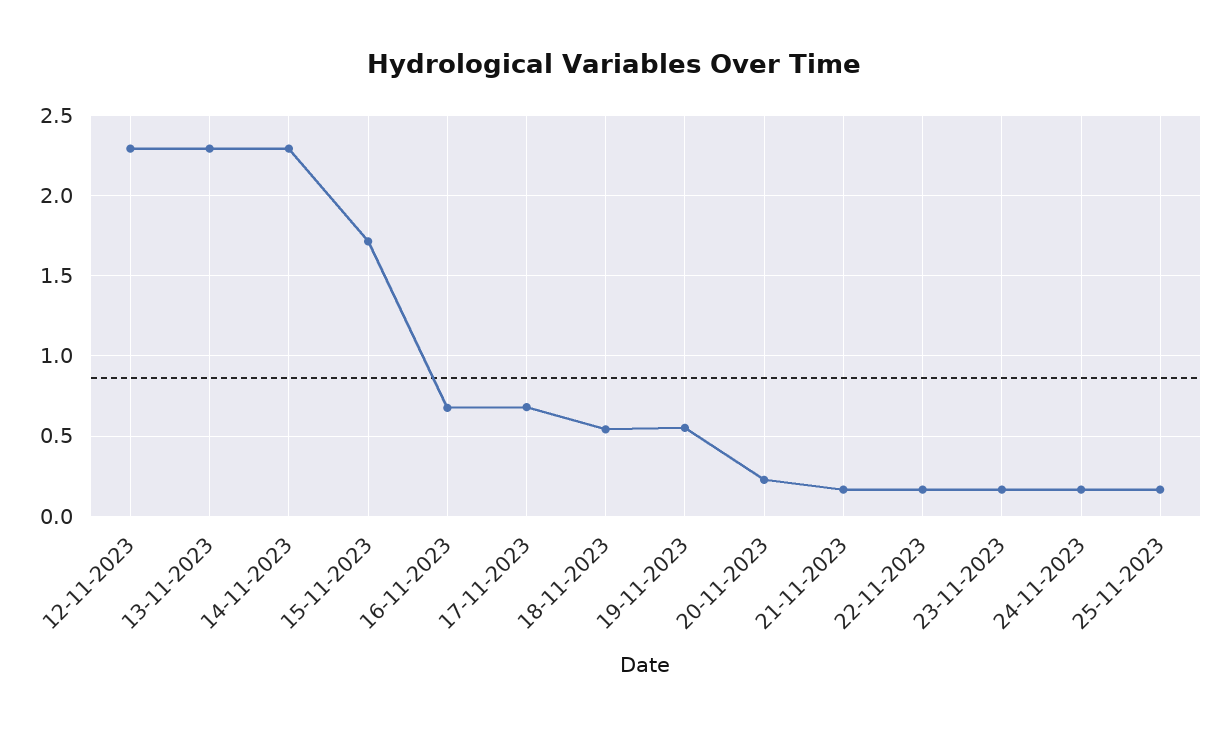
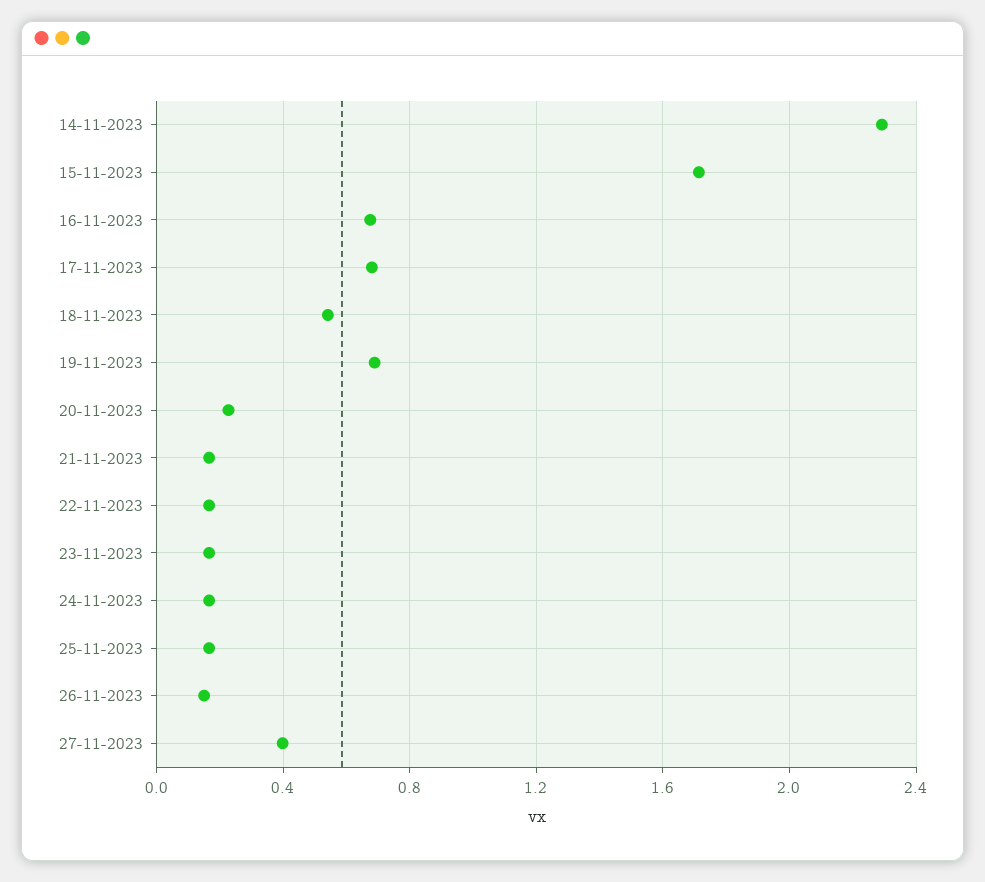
12-11-2023: 2.3 -> none
13-11-2023: 2.3 -> none
19-11-2023: 0.55 -> 0.7
26-11-2023: none -> 0.15
27-11-2023: none -> 0.4

